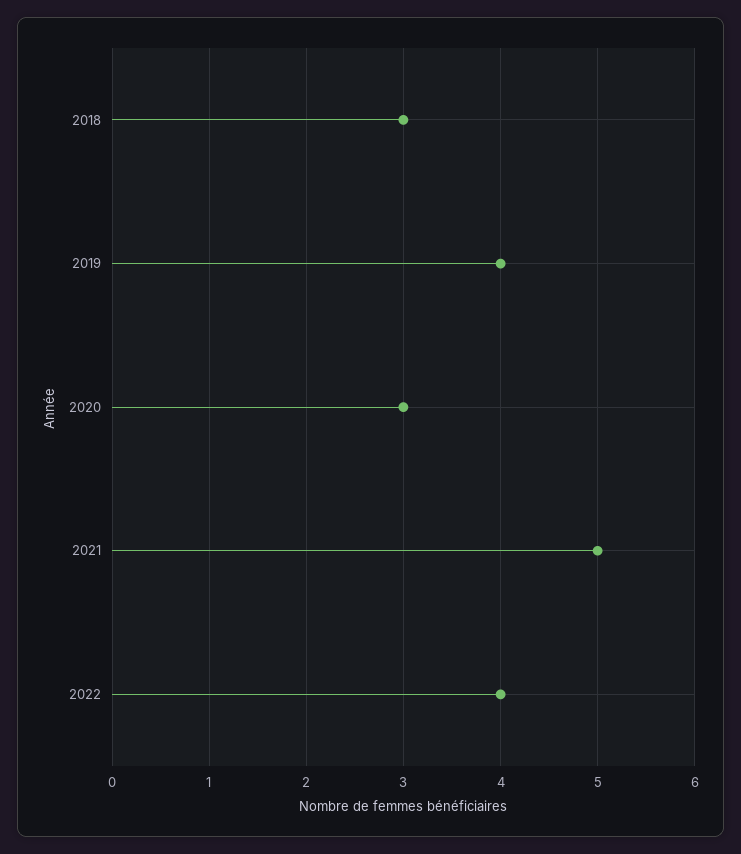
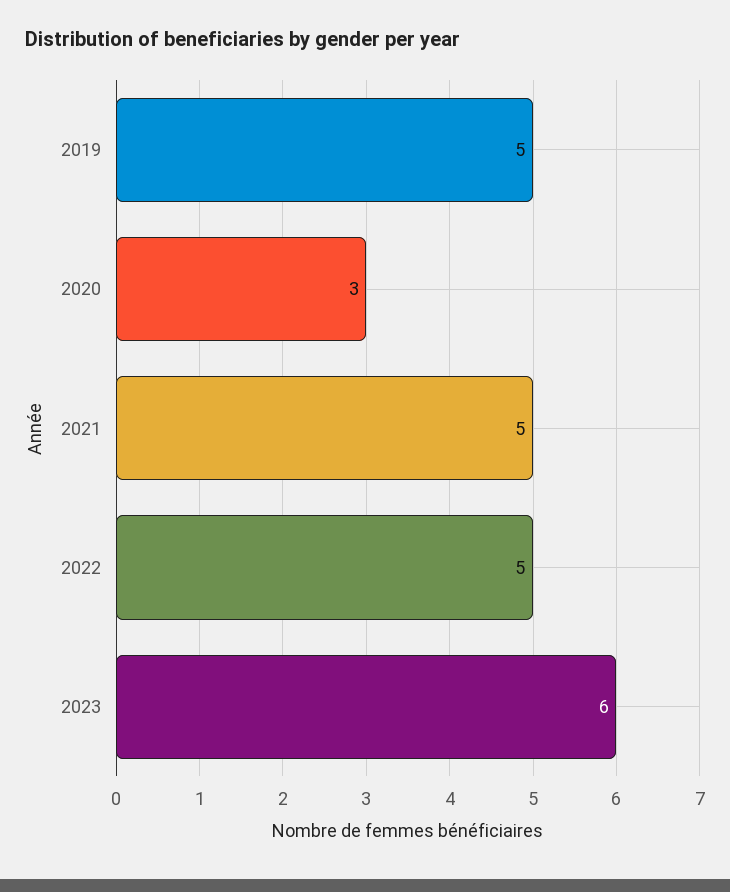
2018: 3 -> none
2019: 4 -> 5
2022: 4 -> 5
2023: none -> 6

